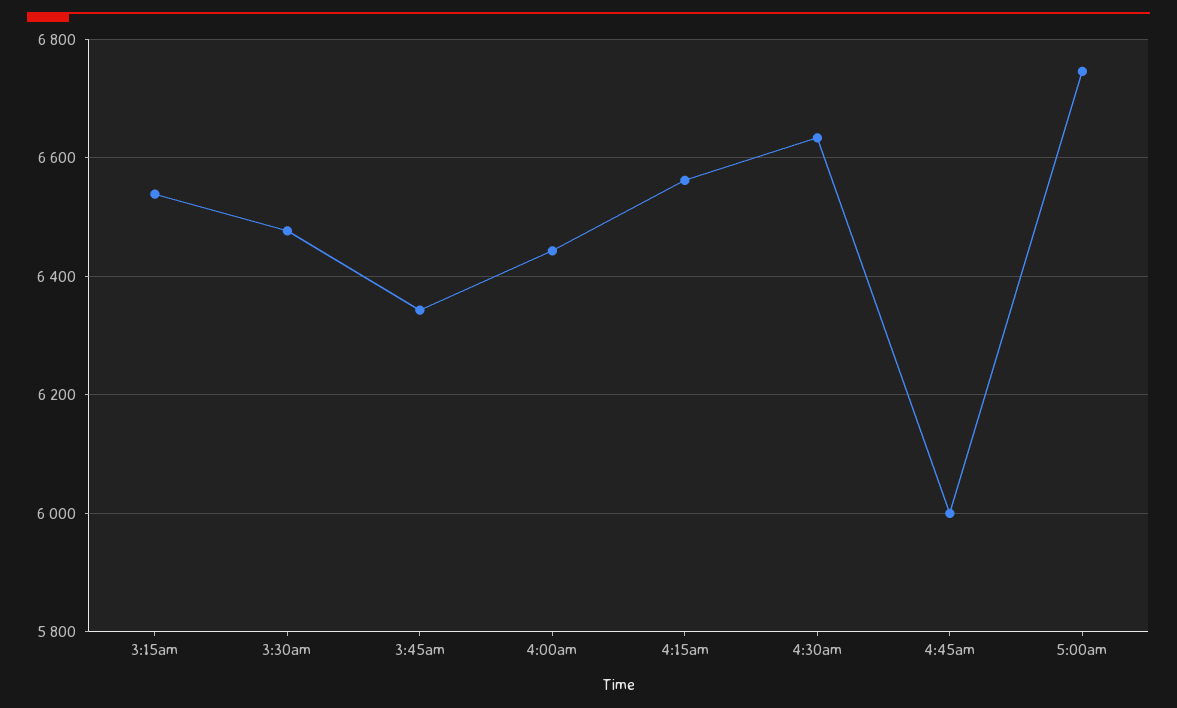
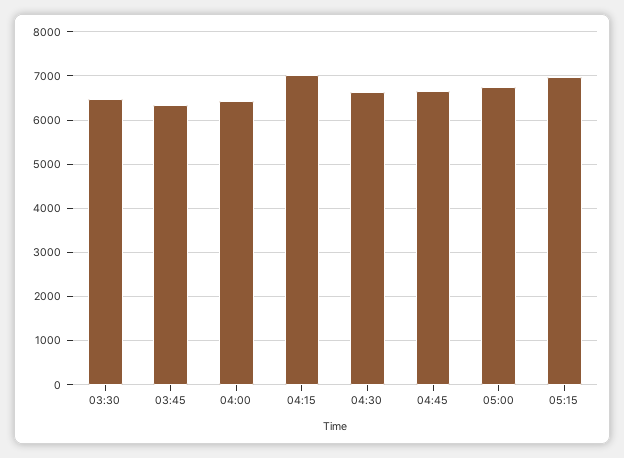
3:15am: 6540 -> none
4:15am: 6560 -> 7000
4:45am: 6000 -> 6600
05:15: none -> 7000

